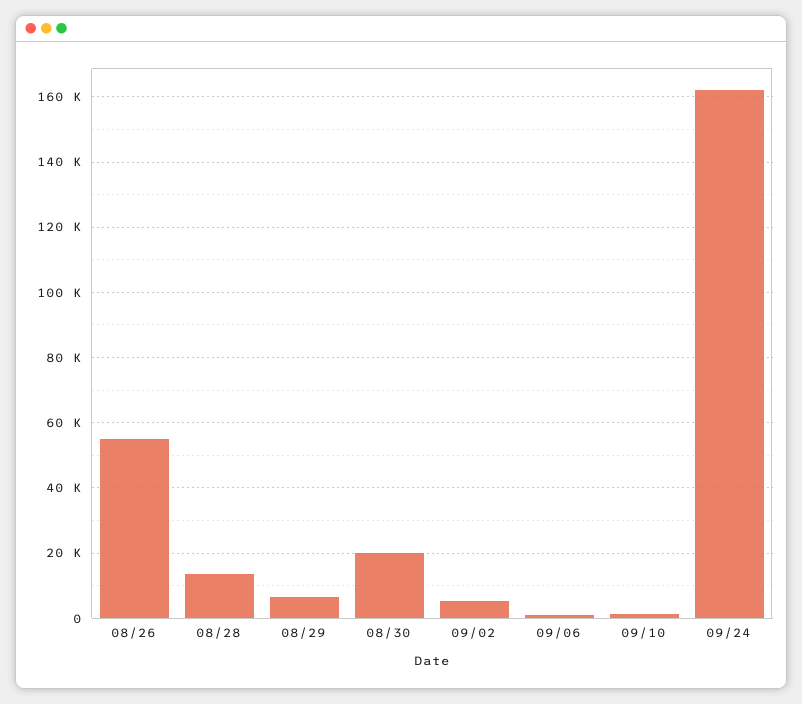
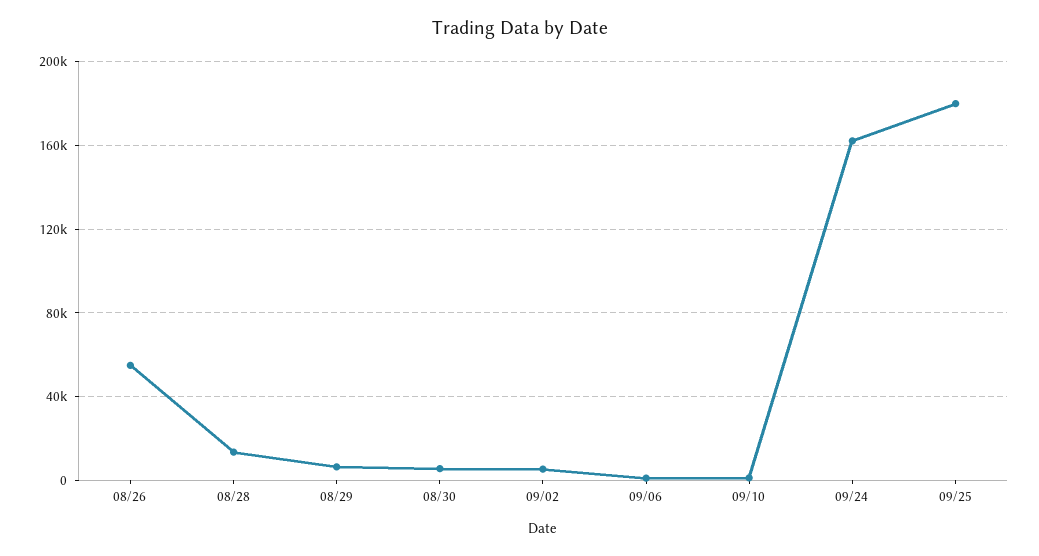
08/30: 20000 -> 5000
09/25: none -> 180000

